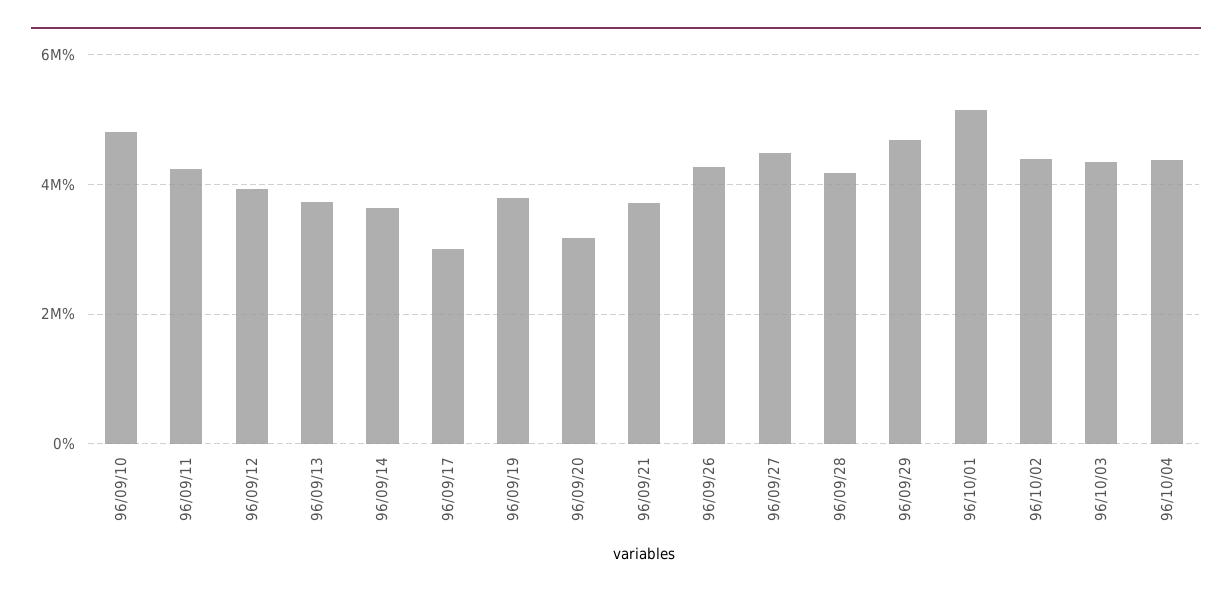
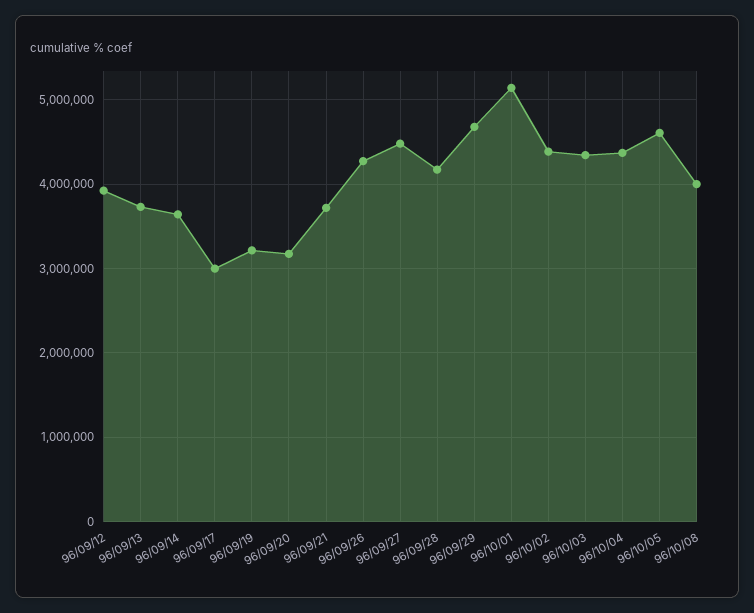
96/09/10: 4800000 -> none
96/09/11: 4200000 -> none
96/09/19: 3800000 -> 3200000
96/10/05: none -> 4600000
96/10/08: none -> 4000000

